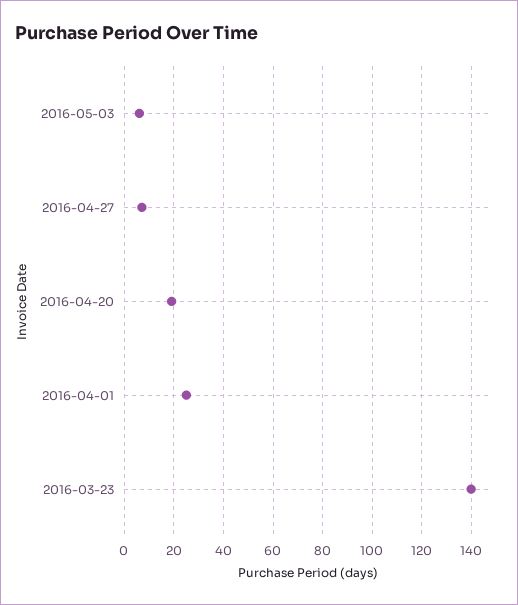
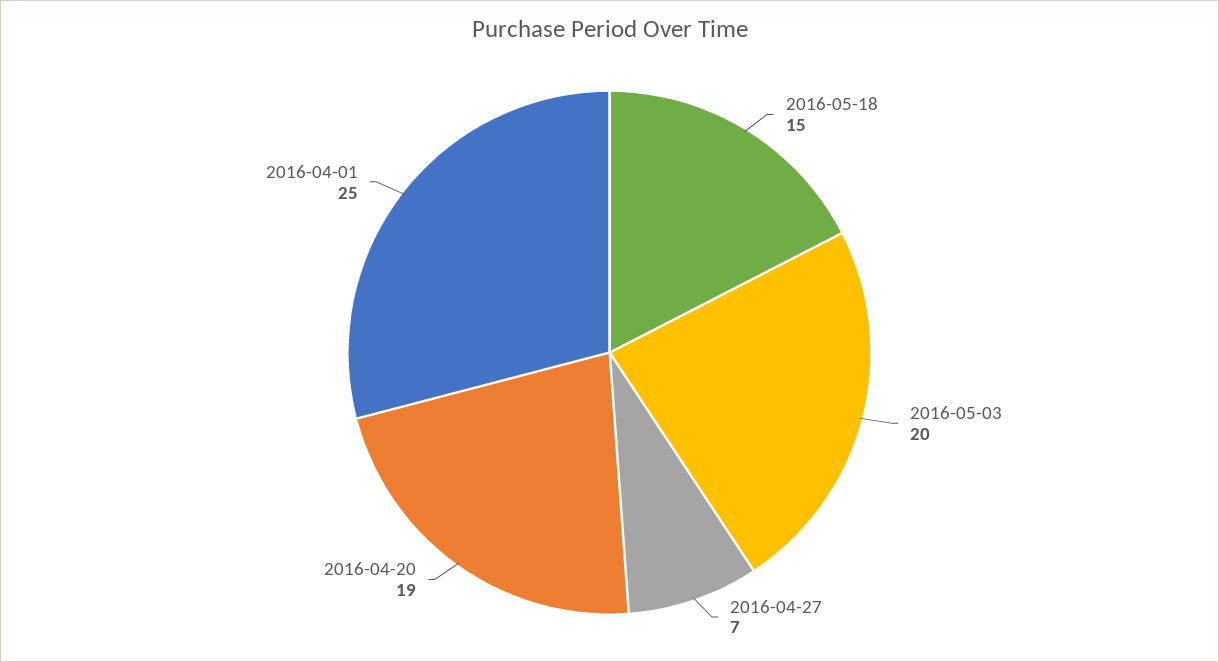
2016-05-03: 5 -> 20
2016-03-23: 140 -> none
2016-05-18: none -> 15

